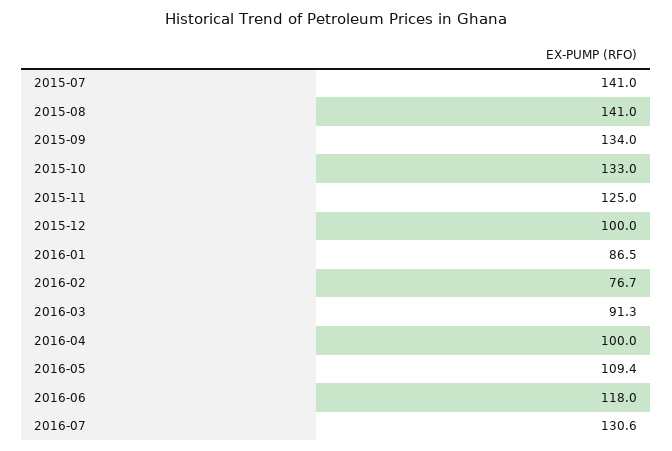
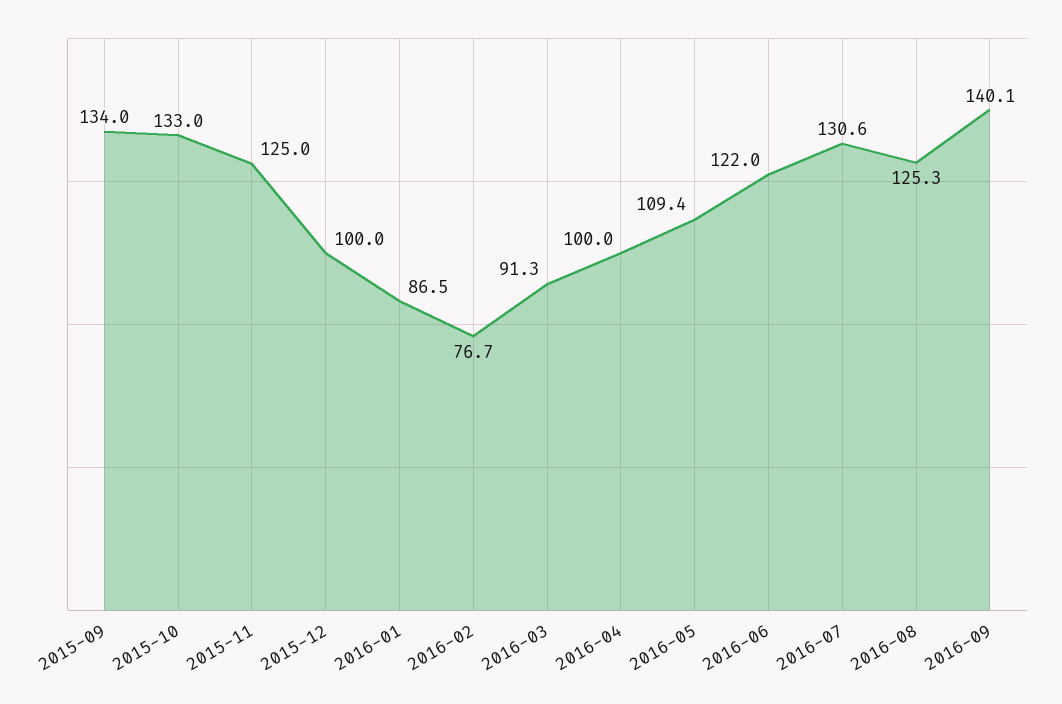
2015-07: 141 -> none
2015-08: 141 -> none
2016-06: 118 -> 122
2016-08: none -> 125.3
2016-09: none -> 140.1

